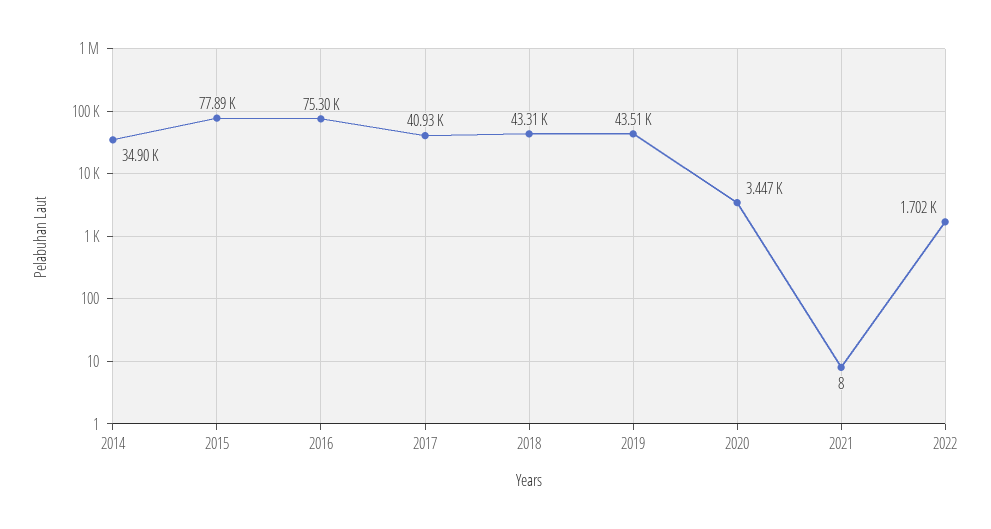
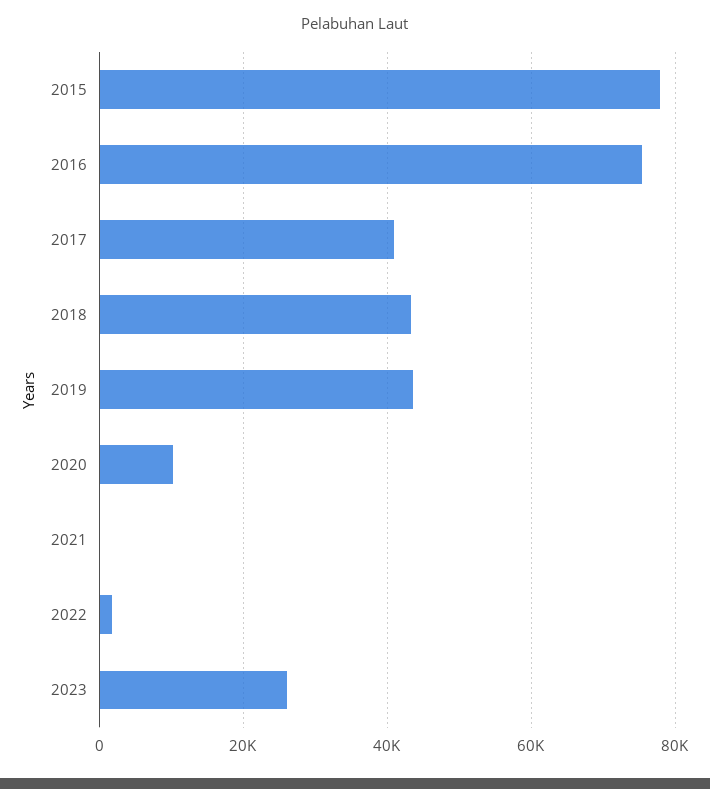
2014: 34900 -> none
2020: 3447 -> 10000
2023: none -> 26000

